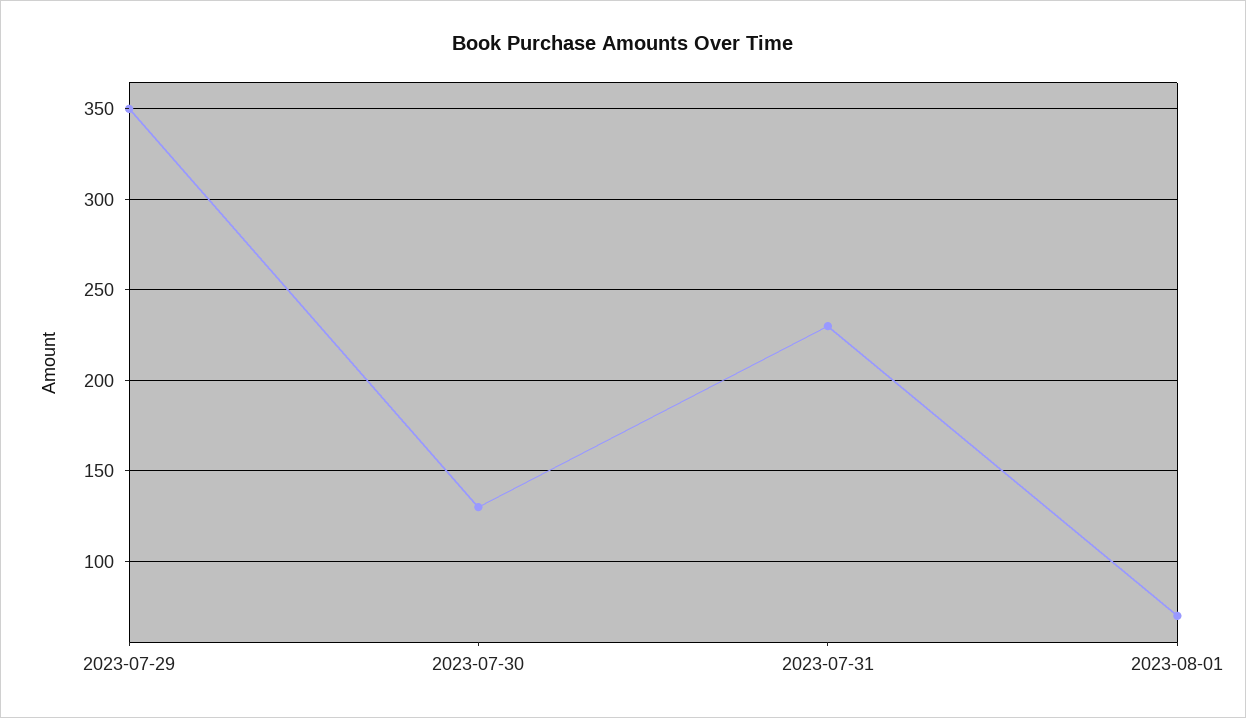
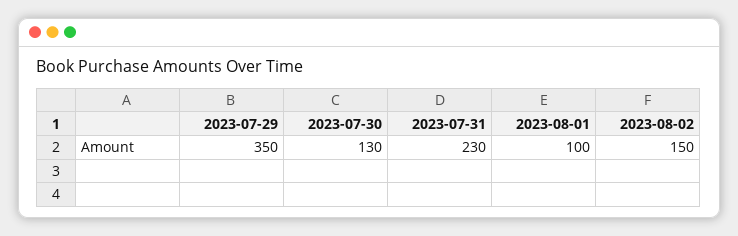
2023-08-01: 70 -> 100
2023-08-02: none -> 150

